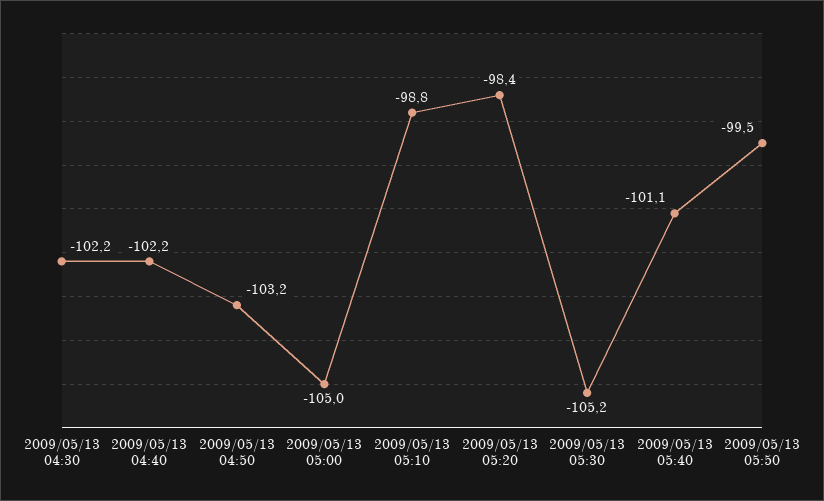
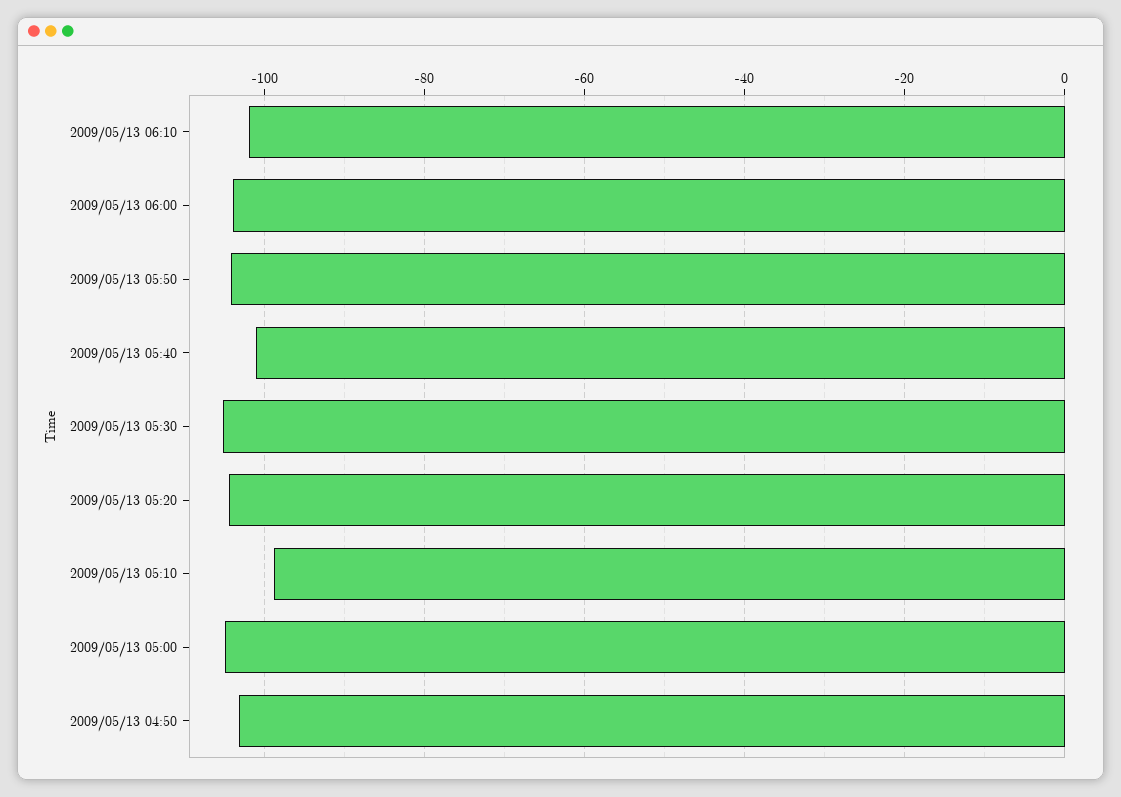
2009/05/13 04:30: -102.2 -> none
2009/05/13 04:40: -102.2 -> none
2009/05/13 05:20: -98.4 -> -104
2009/05/13 05:50: -99.5 -> -104
2009/05/13 06:10: none -> -102
2009/05/13 06:00: none -> -104

